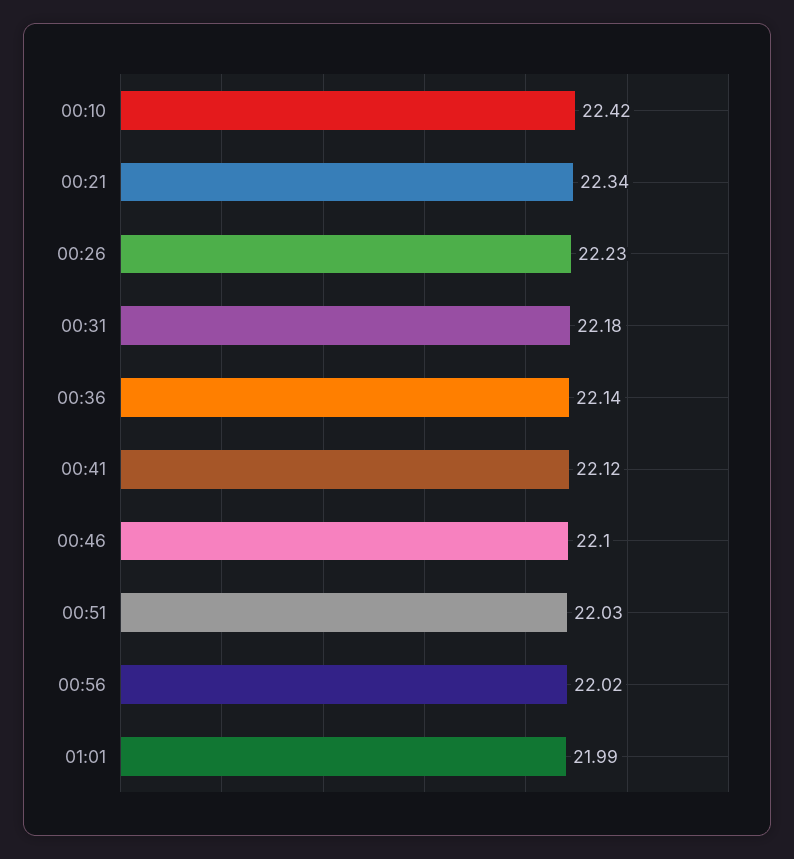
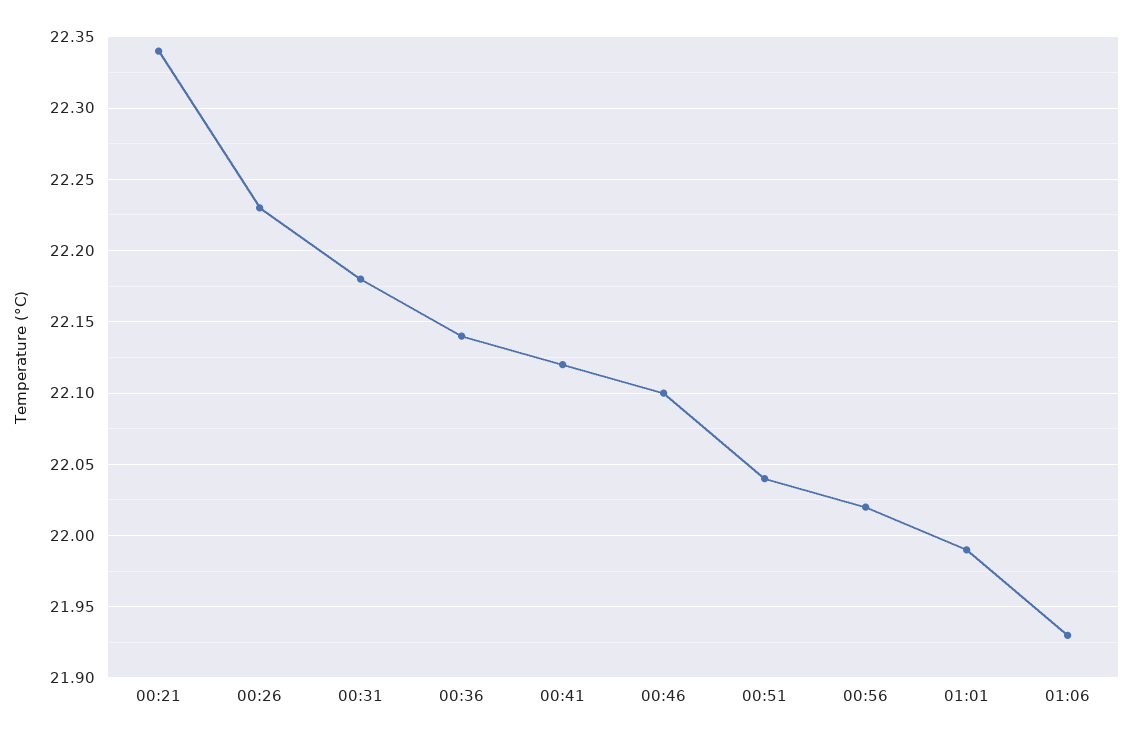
00:10: 22.42 -> none
00:51: 22.03 -> 22.04
01:06: none -> 21.93

